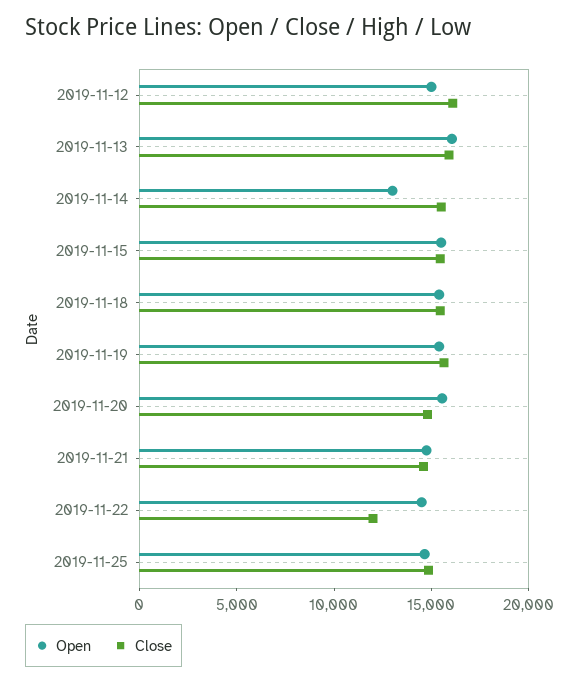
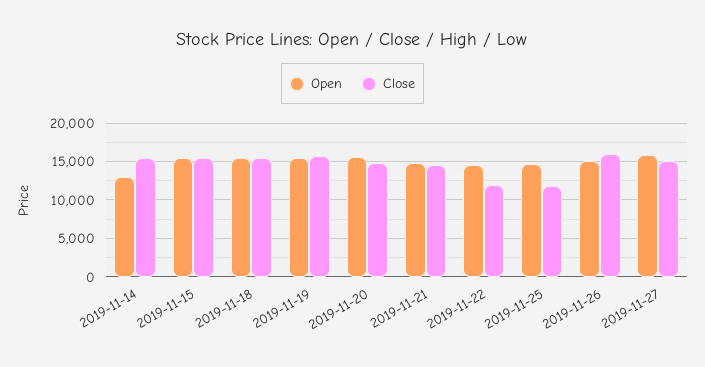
Open, 2019-11-12: 15000 -> none
Close, 2019-11-12: 16000 -> none
Open, 2019-11-13: 16000 -> none
Close, 2019-11-13: 16000 -> none
Close, 2019-11-25: 15000 -> 12000
Open, 2019-11-26: none -> 15000
Close, 2019-11-26: none -> 16000
Open, 2019-11-27: none -> 16000
Close, 2019-11-27: none -> 15000

